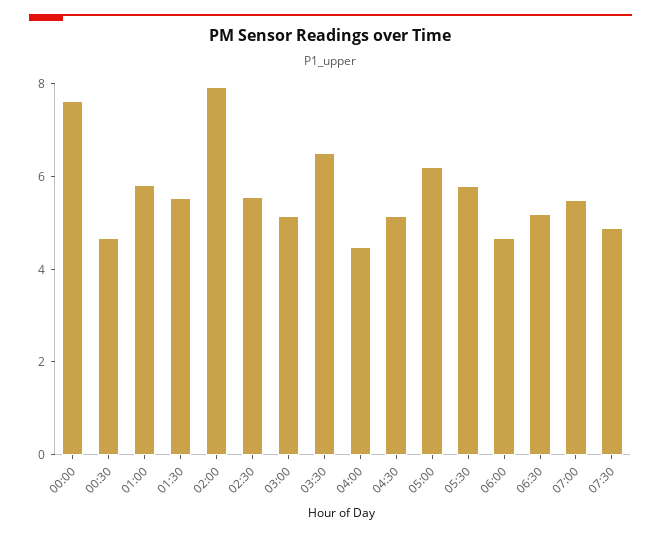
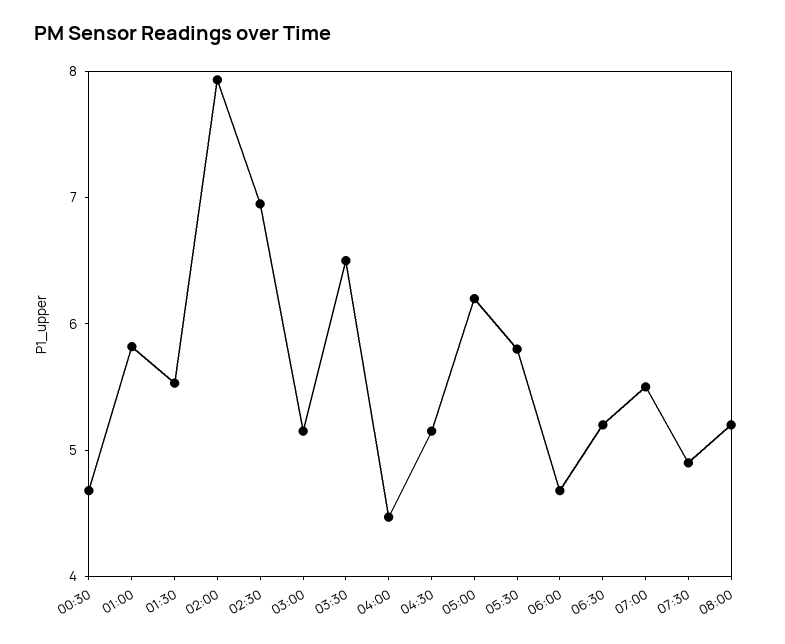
00:00: 7.5 -> none
02:30: 5.5 -> 7
08:00: none -> 5.2

